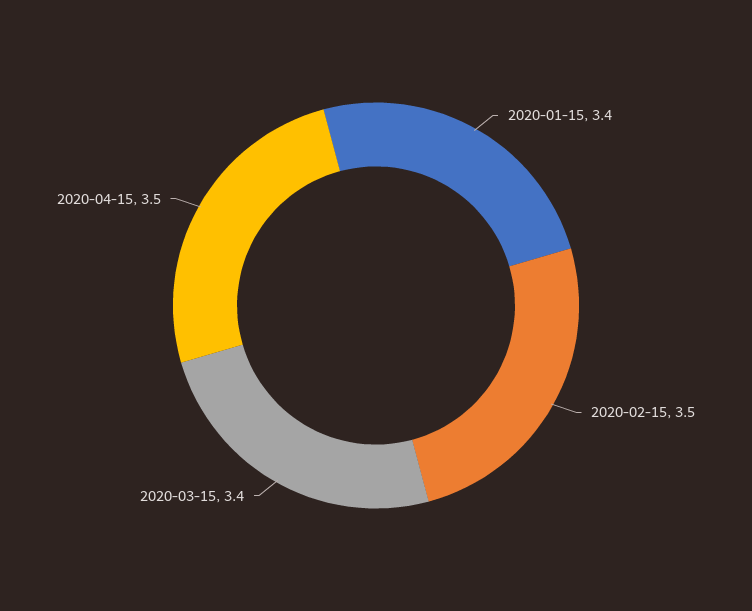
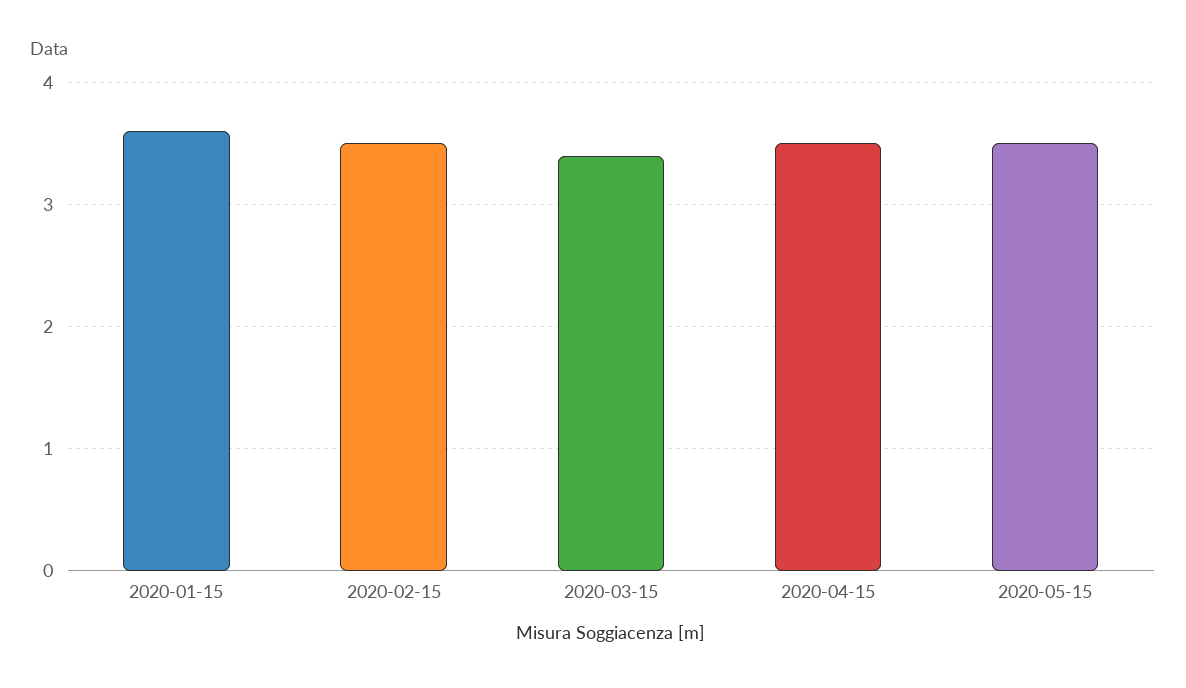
2020-01-15: 3.4 -> 3.6
2020-05-15: none -> 3.5

